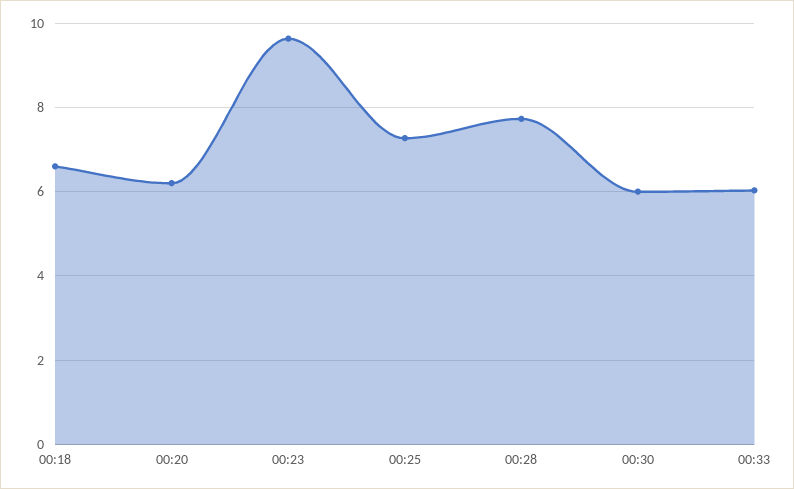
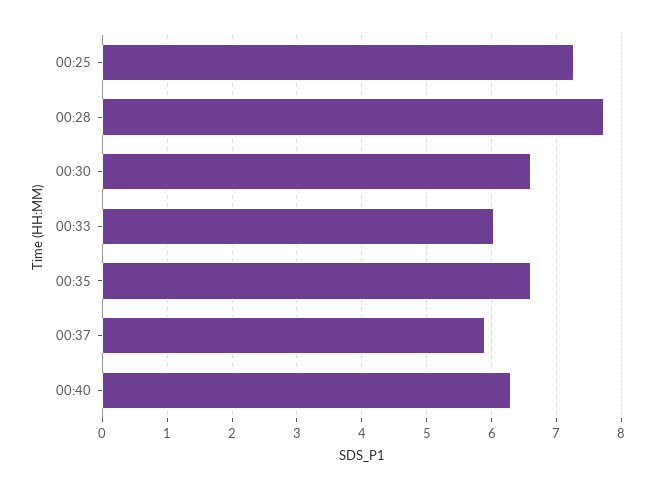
00:18: 6.6 -> none
00:20: 6.2 -> none
00:23: 9.6 -> none
00:30: 6 -> 6.6
00:35: none -> 6.6
00:37: none -> 5.9
00:40: none -> 6.3

